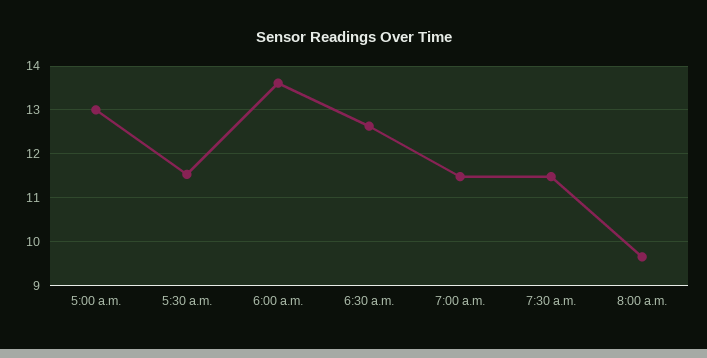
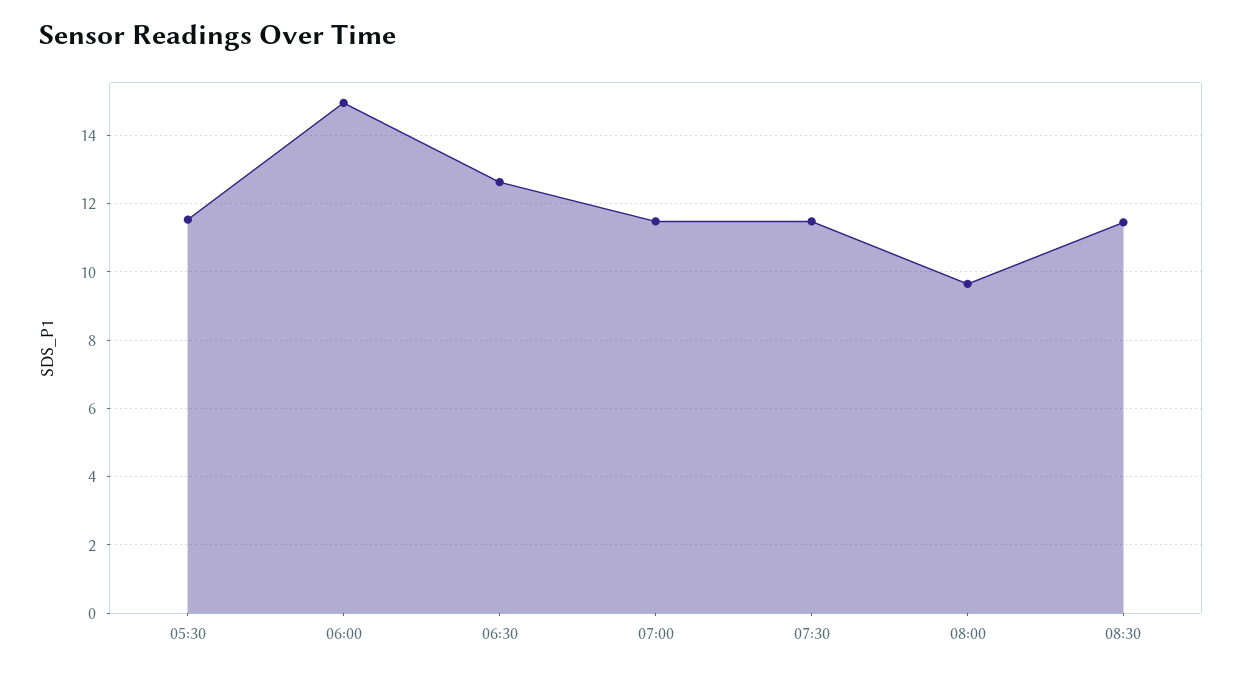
5:00 a.m.: 13 -> none
6:00 a.m.: 13.6 -> 15
08:30: none -> 11.4

